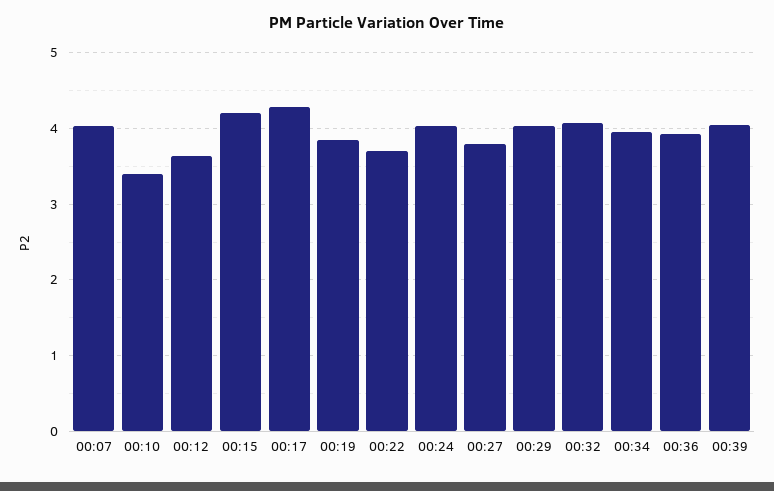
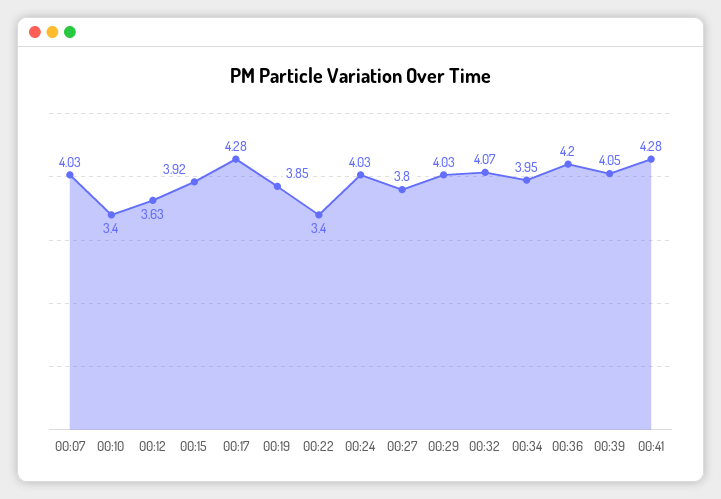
00:15: 4.2 -> 3.92
00:22: 3.7 -> 3.4
00:36: 3.9 -> 4.2
00:41: none -> 4.28

